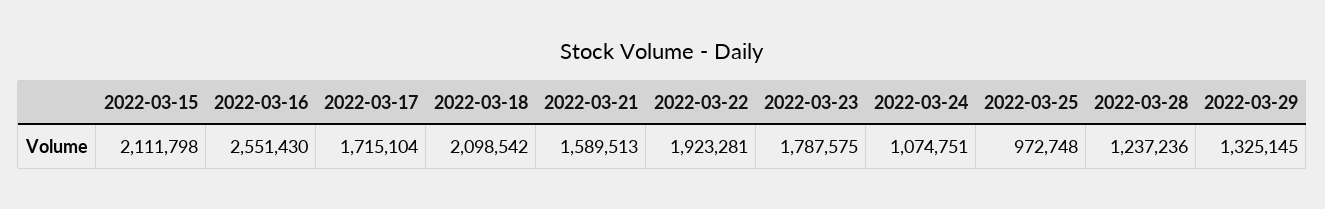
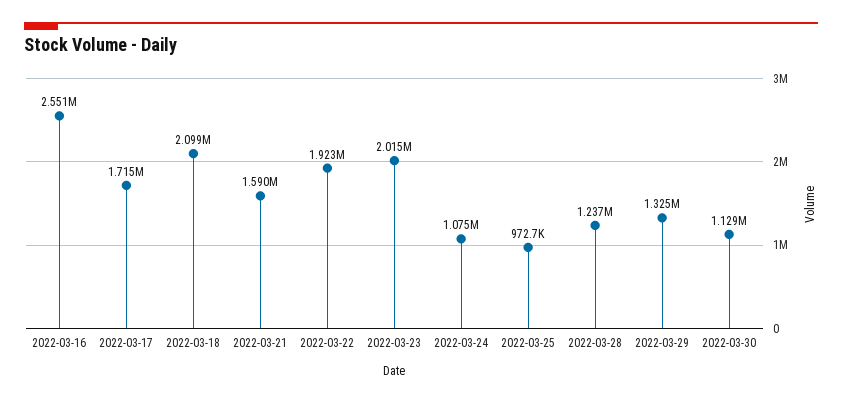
2022-03-15: 2111798 -> none
2022-03-23: 1787575 -> 2015000
2022-03-30: none -> 1129000

